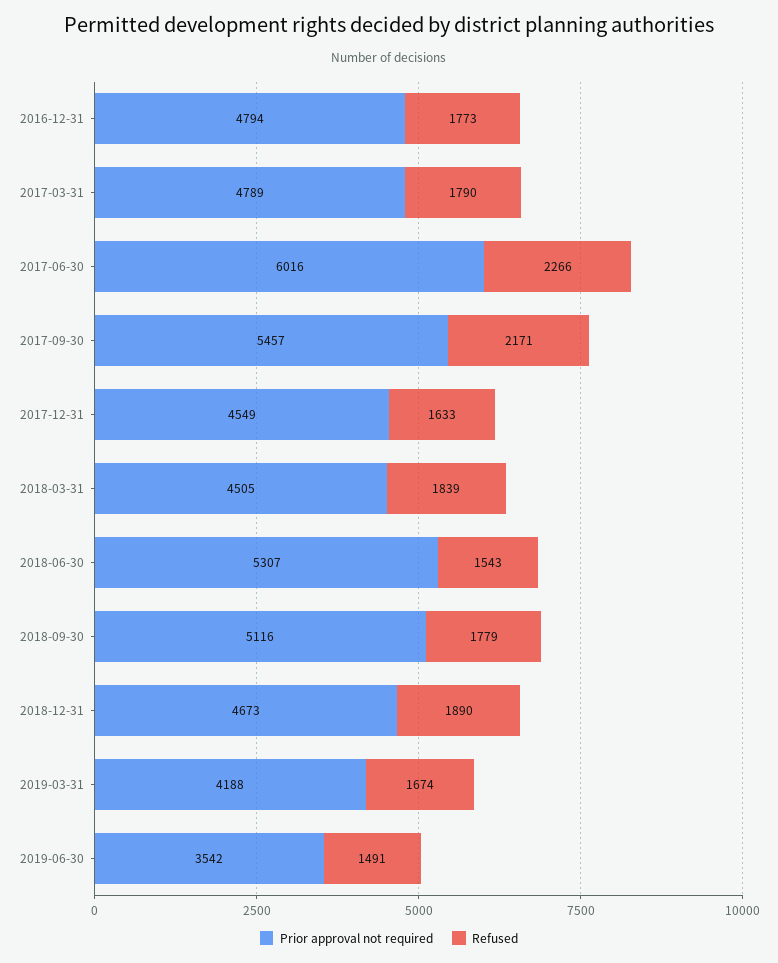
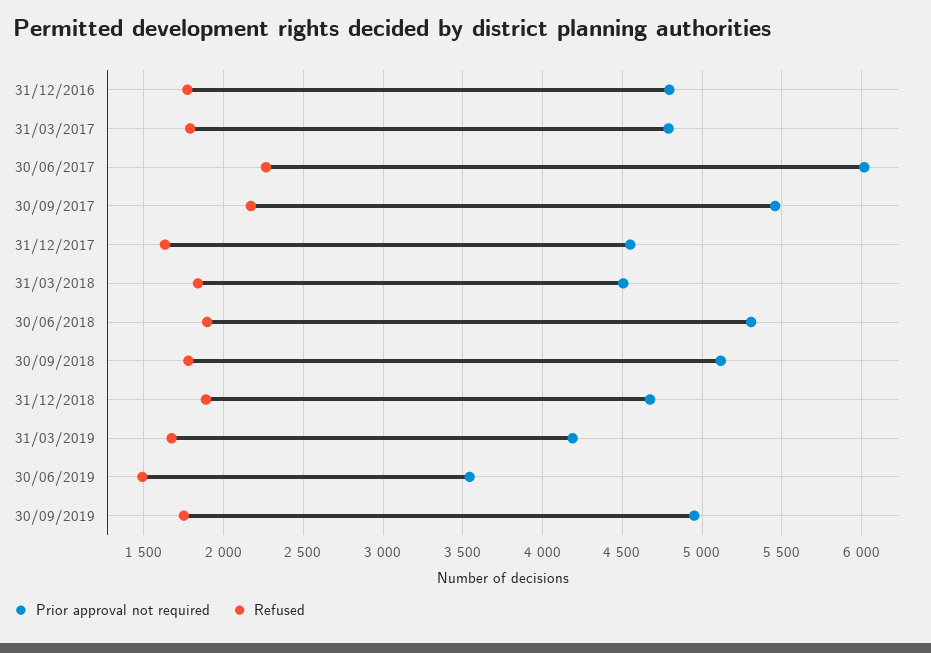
Refused, 2018-06-30: 1543 -> 1900
Prior approval not required, 30/09/2019: none -> 4950
Refused, 30/09/2019: none -> 1750

